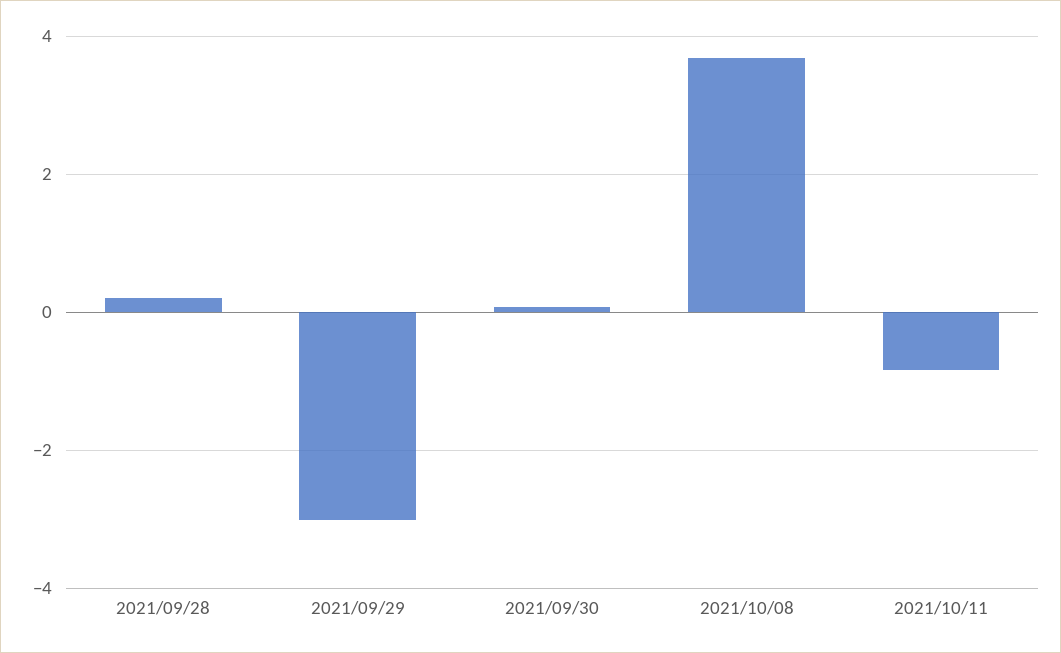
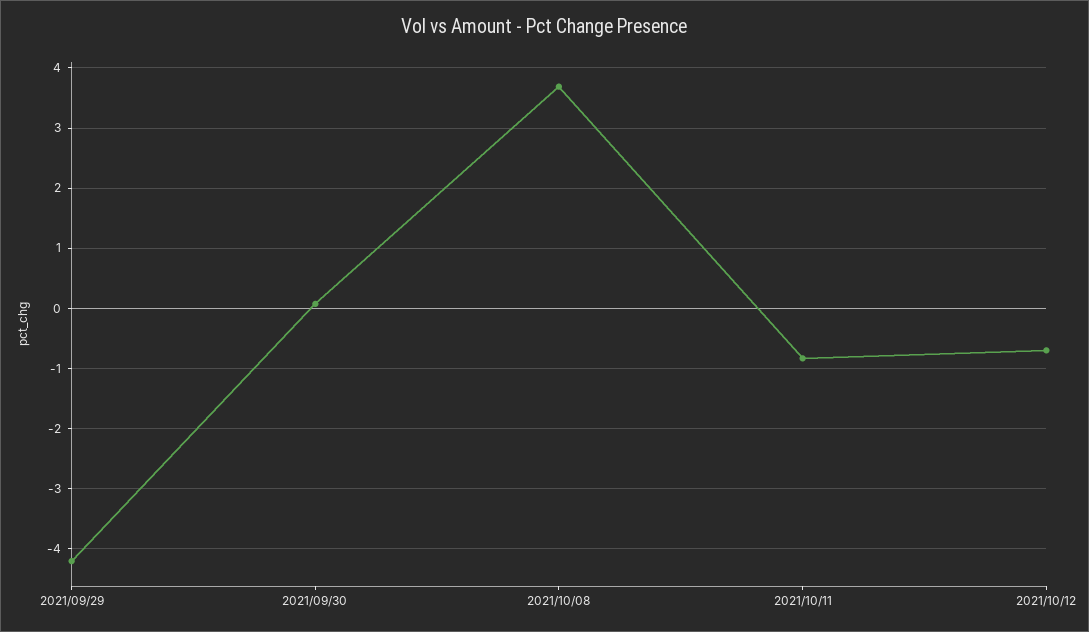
2021/09/28: 0.2 -> none
2021/09/29: -3 -> -4.2
2021/10/12: none -> -0.7

